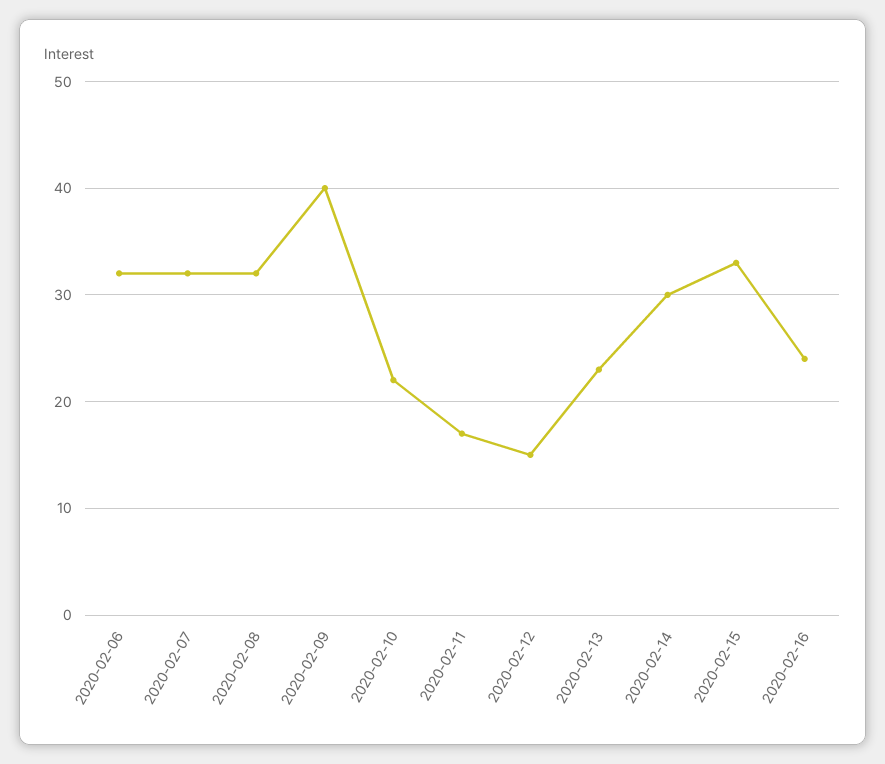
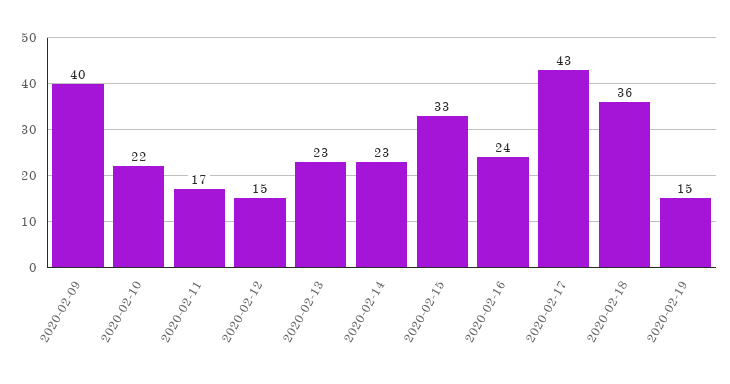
2020-02-06: 32 -> none
2020-02-07: 32 -> none
2020-02-08: 32 -> none
2020-02-14: 30 -> 23
2020-02-17: none -> 43
2020-02-18: none -> 36
2020-02-19: none -> 15

